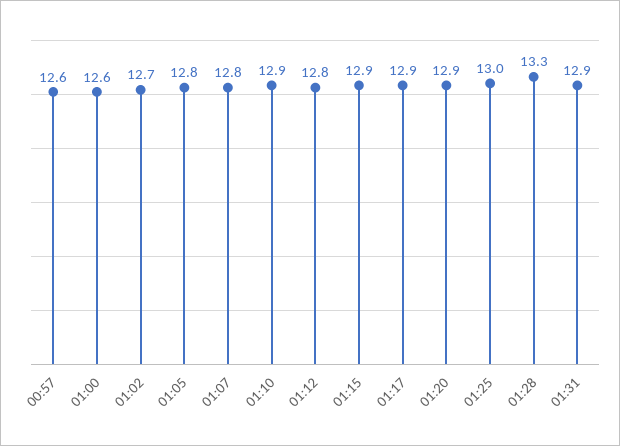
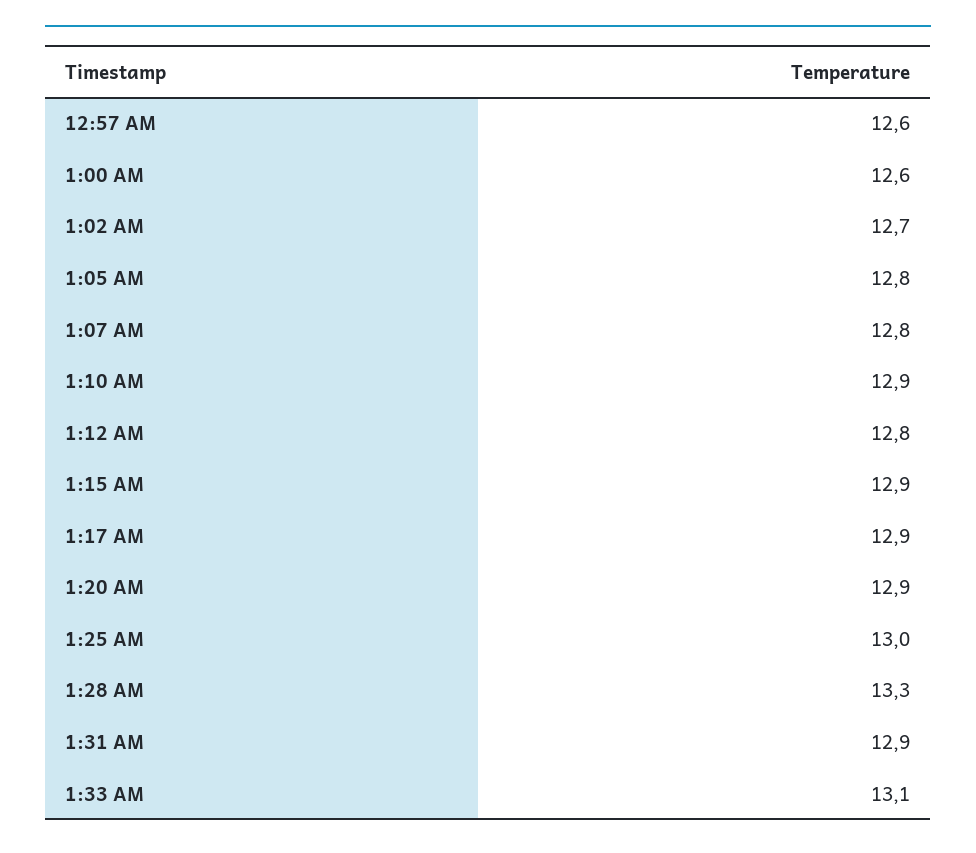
1:33 AM: none -> 13.1

